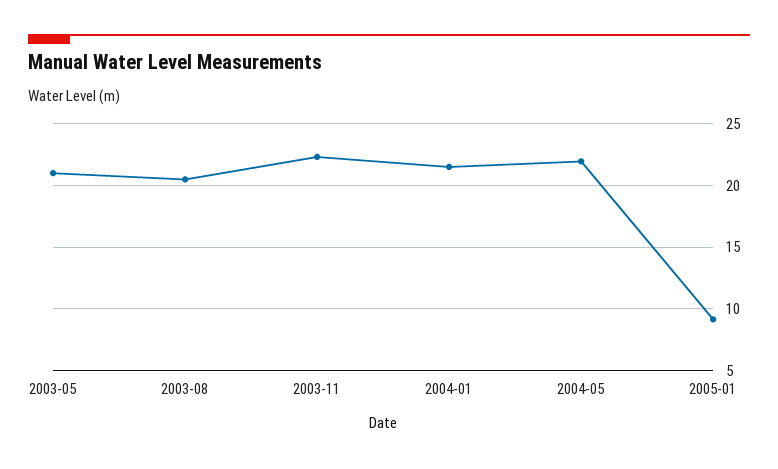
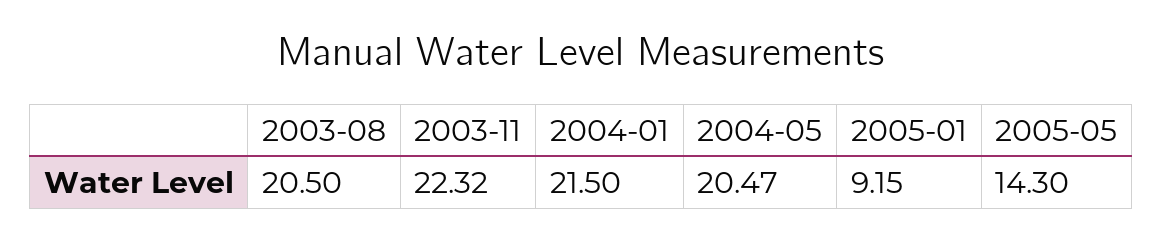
2003-05: 21 -> none
2004-05: 22 -> 20.47
2005-05: none -> 14.3

